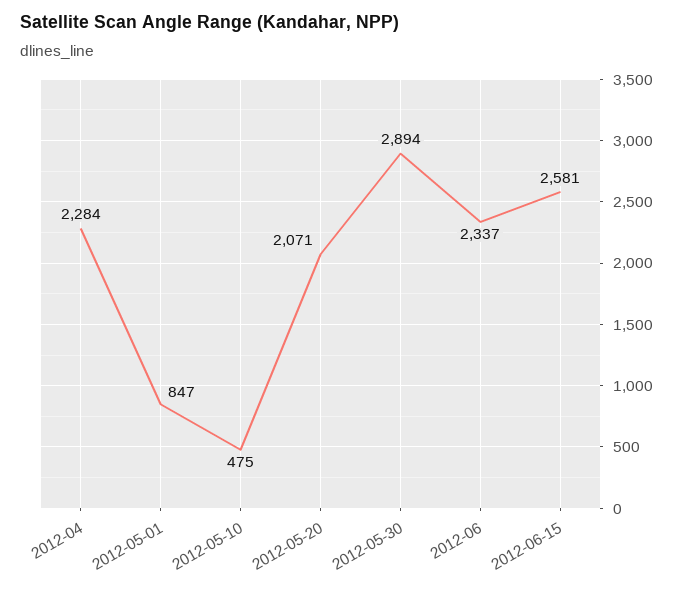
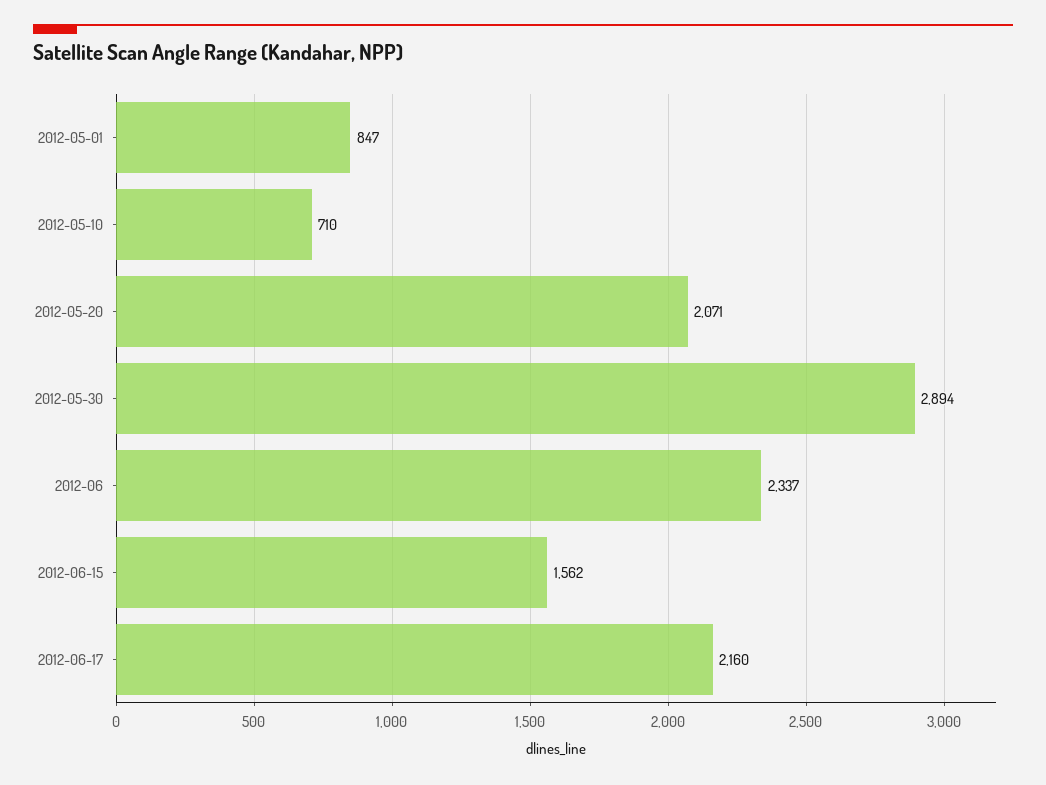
2012-04: 2284 -> none
2012-05-10: 475 -> 710
2012-06-15: 2581 -> 1562
2012-06-17: none -> 2160

